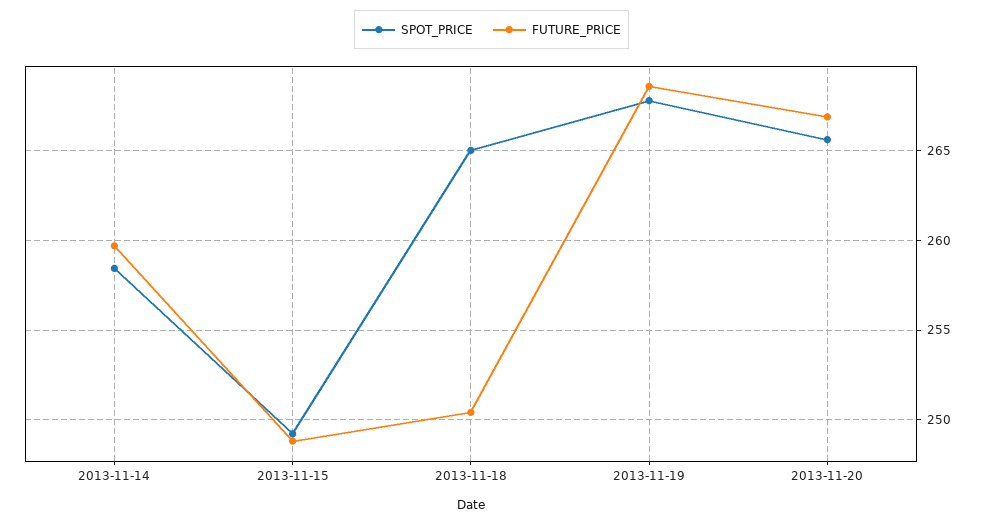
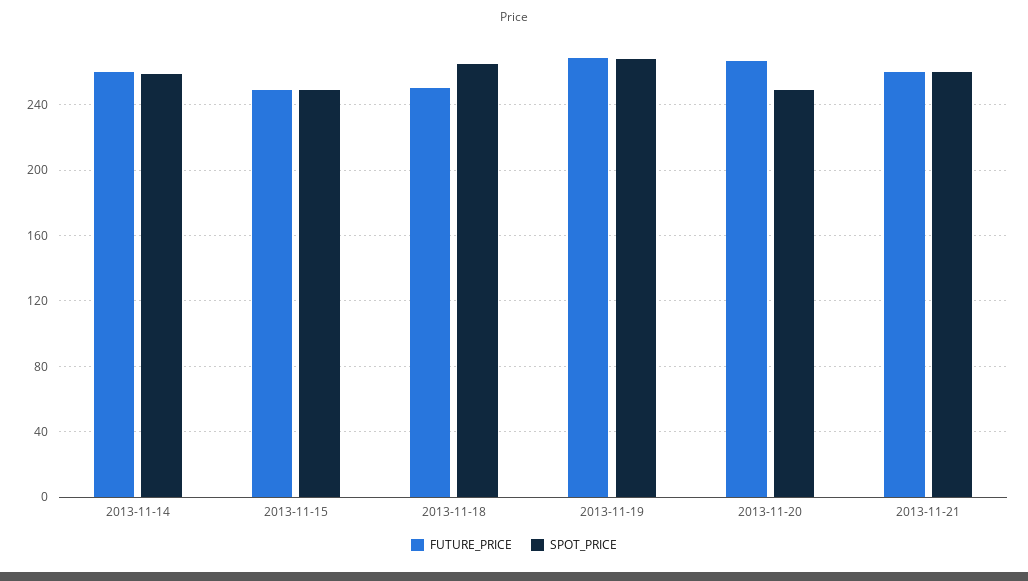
SPOT_PRICE, 2013-11-20: 265.5 -> 250
FUTURE_PRICE, 2013-11-21: none -> 260
SPOT_PRICE, 2013-11-21: none -> 260

